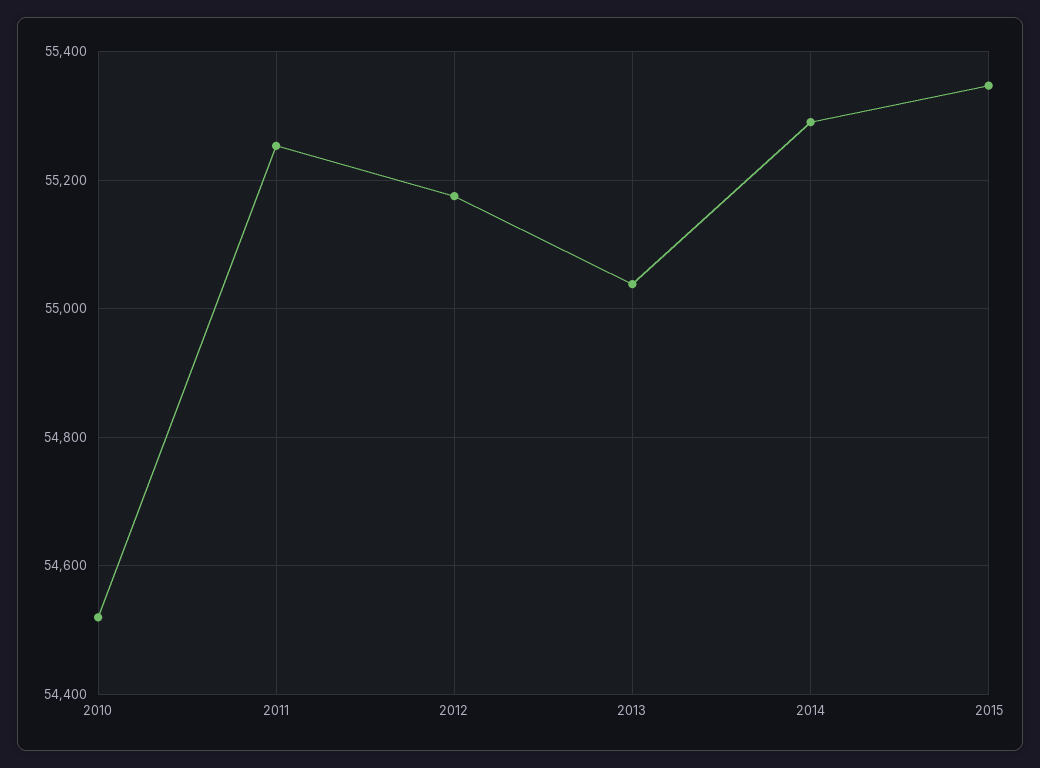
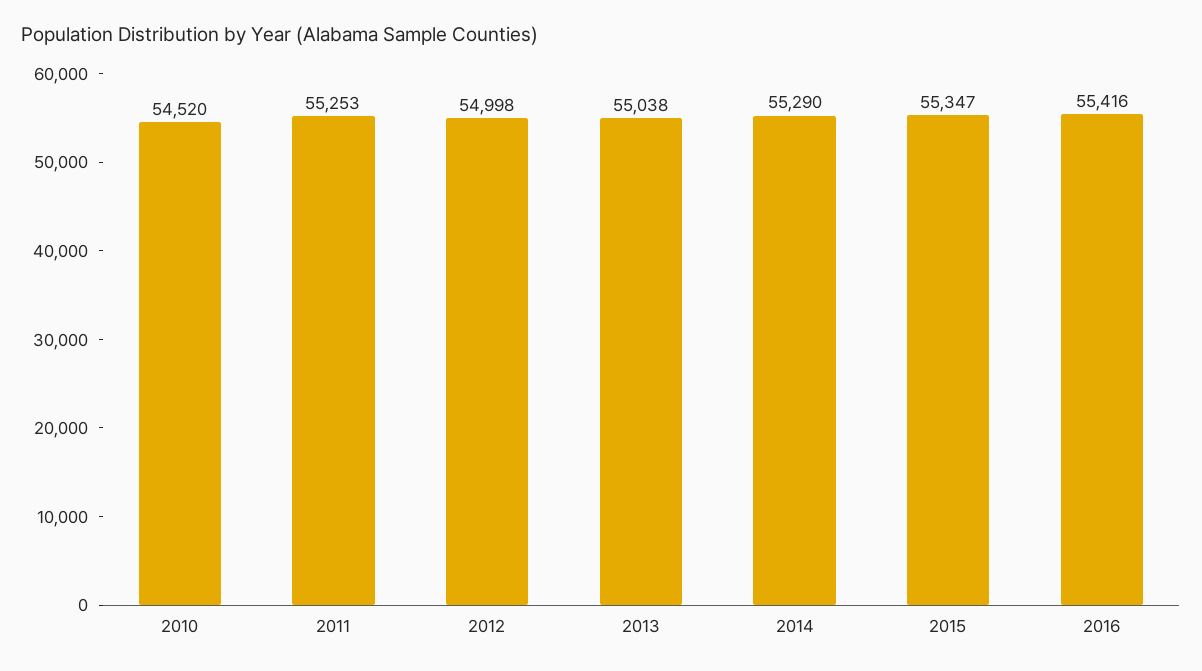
2012: 55180 -> 54998
2016: none -> 55416

